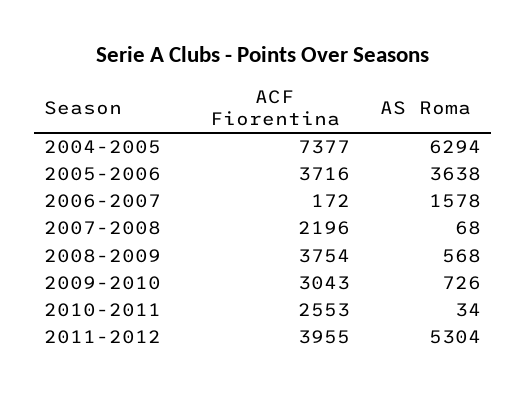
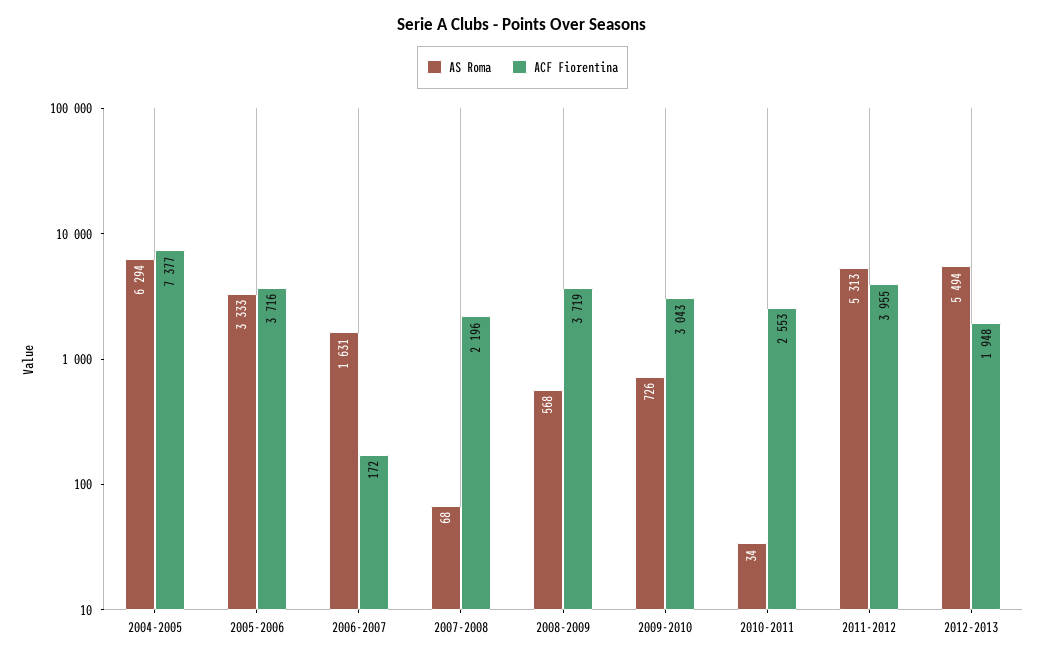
AS Roma, 2005-2006: 3638 -> 3333
AS Roma, 2006-2007: 1578 -> 1631
ACF Fiorentina, 2008-2009: 3754 -> 3719
AS Roma, 2011-2012: 5304 -> 5313
AS Roma, 2012-2013: none -> 5494
ACF Fiorentina, 2012-2013: none -> 1948

